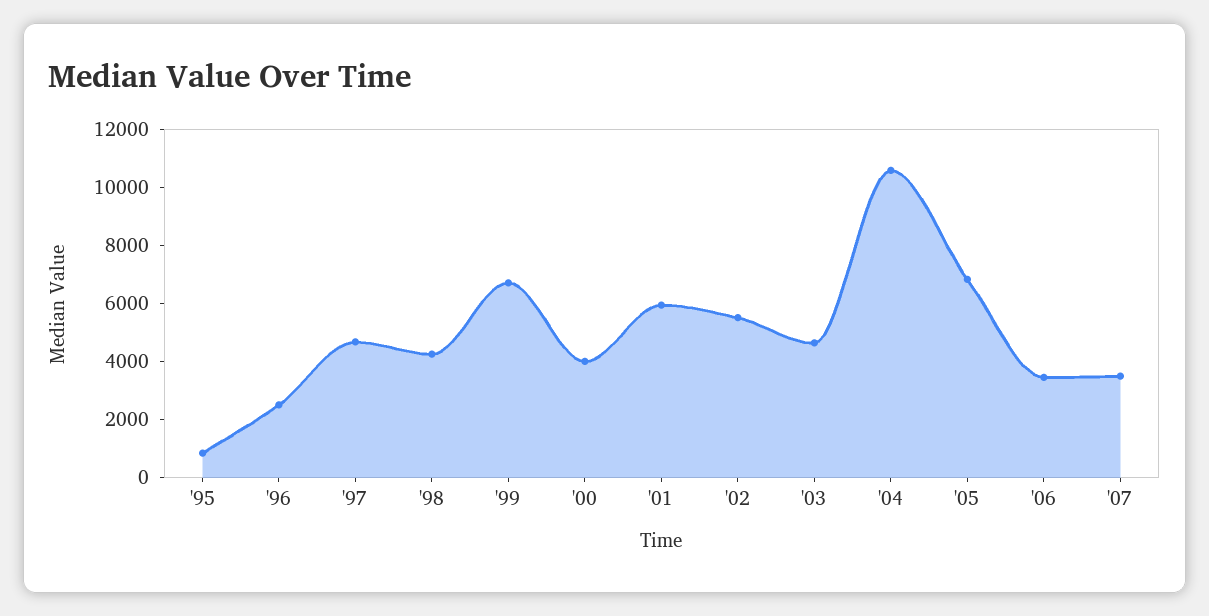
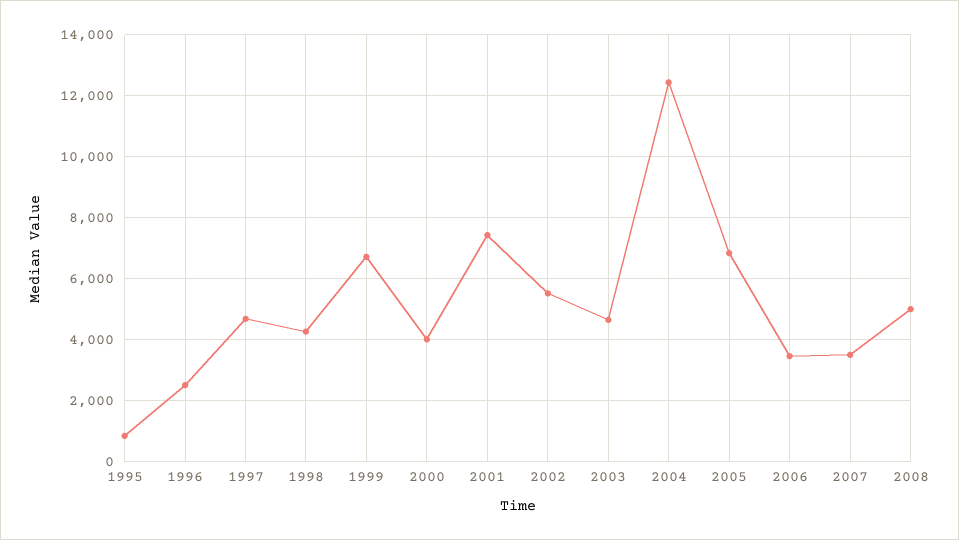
'01: 6000 -> 7400
'04: 10500 -> 12400
2008: none -> 5000

